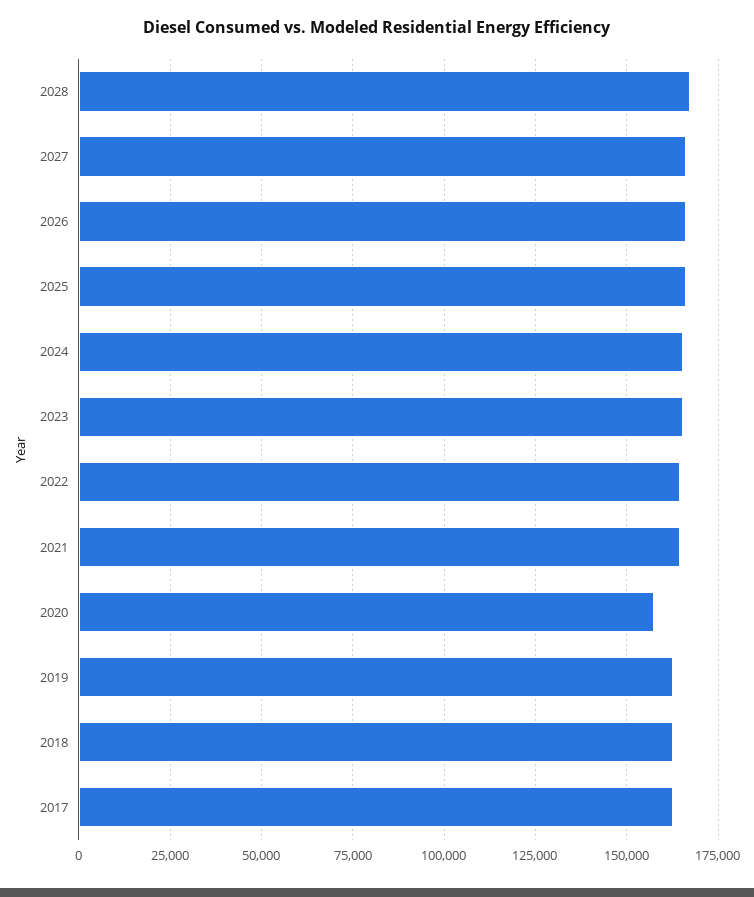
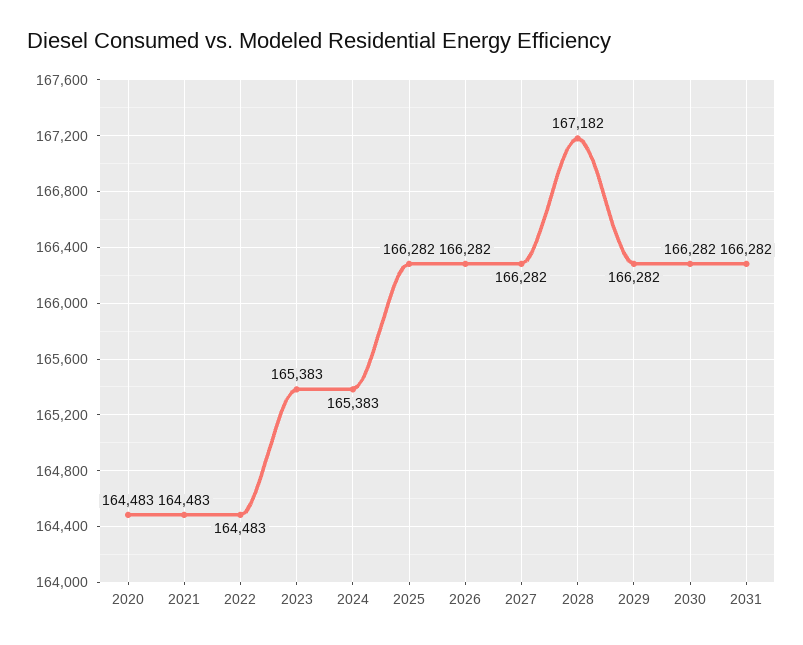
2020: 157500 -> 164483
2019: 162500 -> none
2018: 162500 -> none
2017: 162500 -> none
2029: none -> 166282
2030: none -> 166282
2031: none -> 166282

